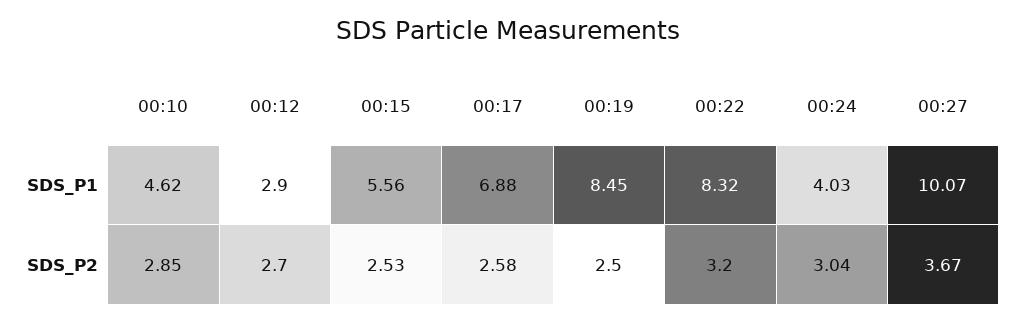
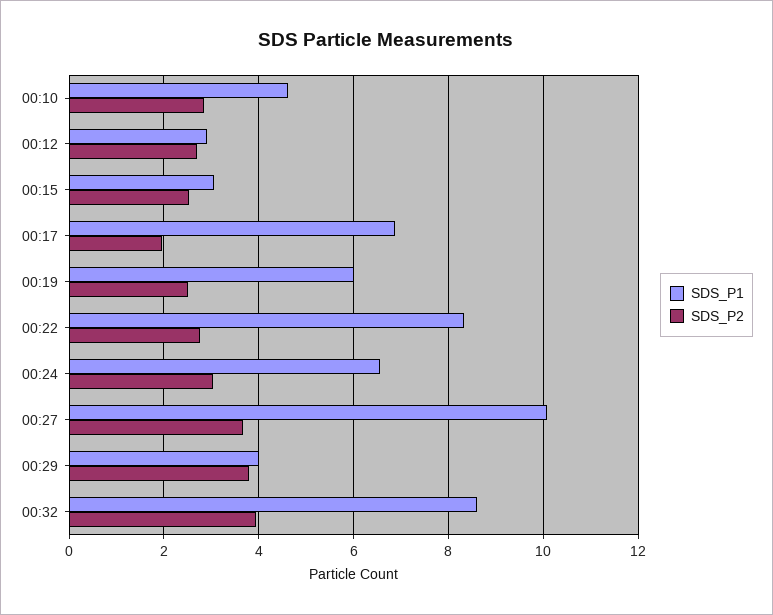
SDS_P1, 00:15: 5.56 -> 3
SDS_P1, 00:19: 8.45 -> 6
SDS_P1, 00:24: 4.03 -> 6.6
SDS_P2, 00:17: 2.58 -> 2
SDS_P2, 00:22: 3.2 -> 2.8
SDS_P1, 00:29: none -> 4
SDS_P2, 00:29: none -> 3.8
SDS_P1, 00:32: none -> 8.6
SDS_P2, 00:32: none -> 4

